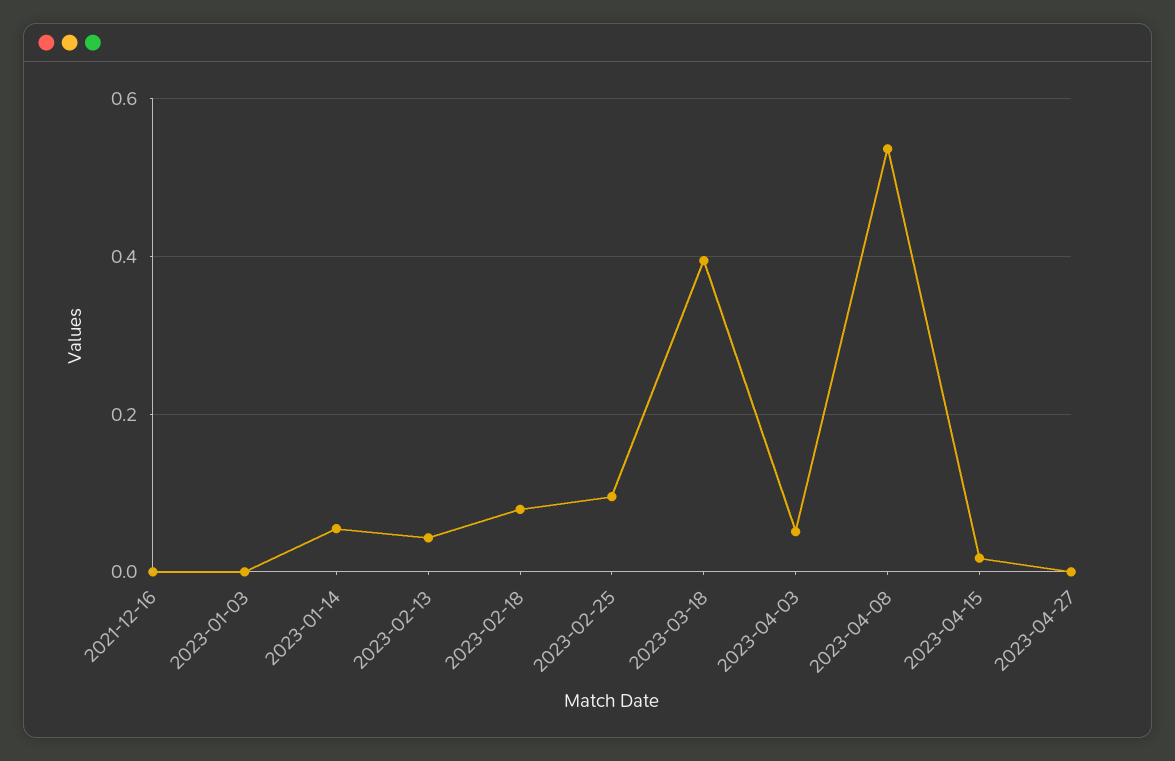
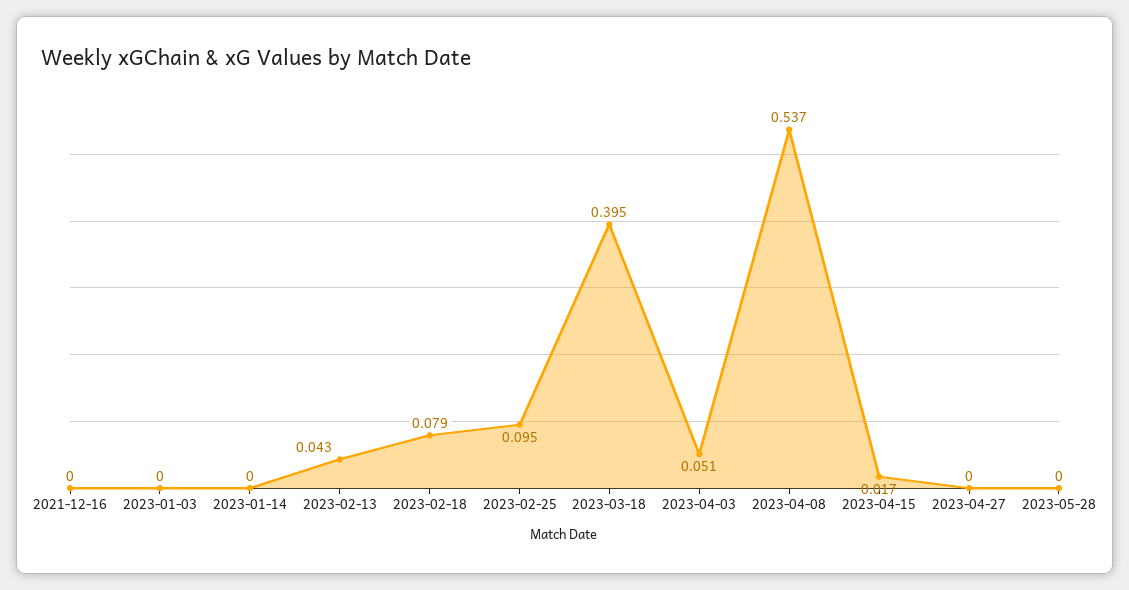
2023-01-14: 0.06 -> 0
2023-05-28: none -> 0

